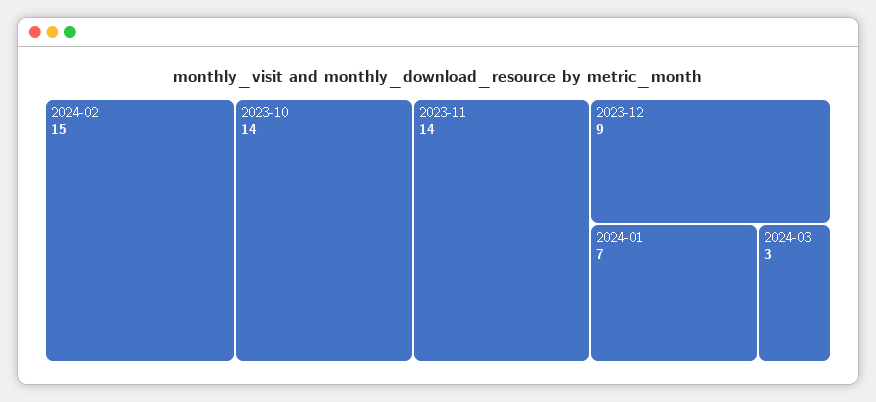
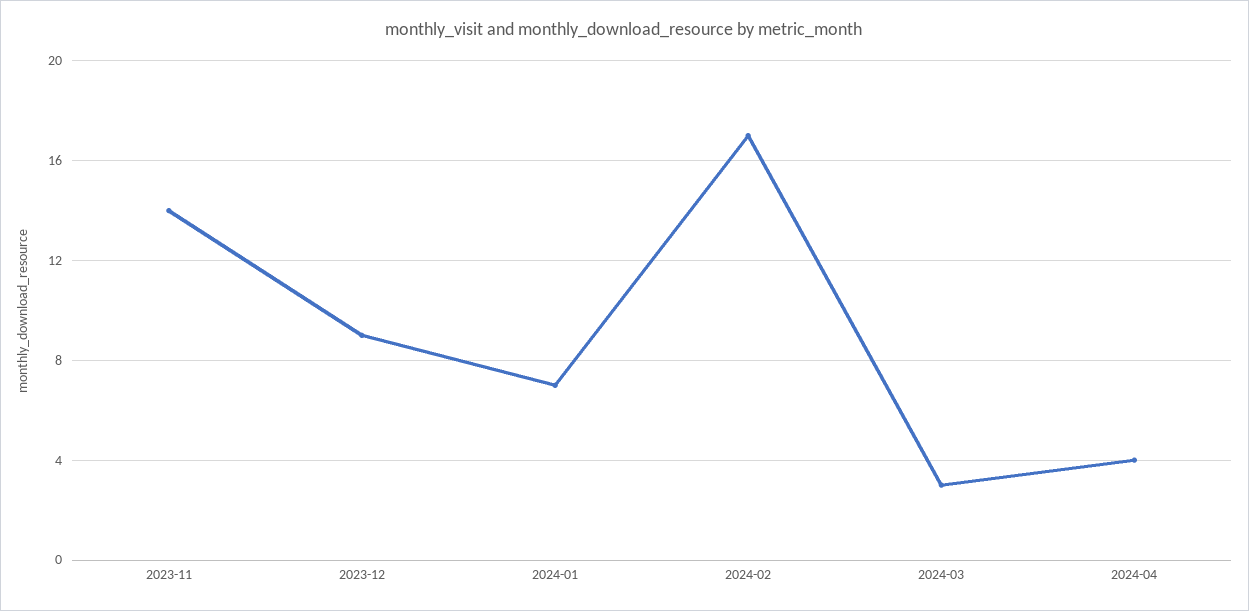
2024-02: 15 -> 17
2023-10: 14 -> none
2024-04: none -> 4

